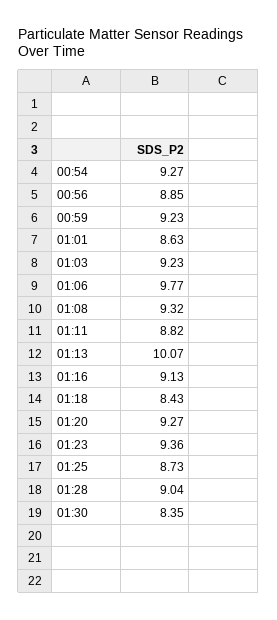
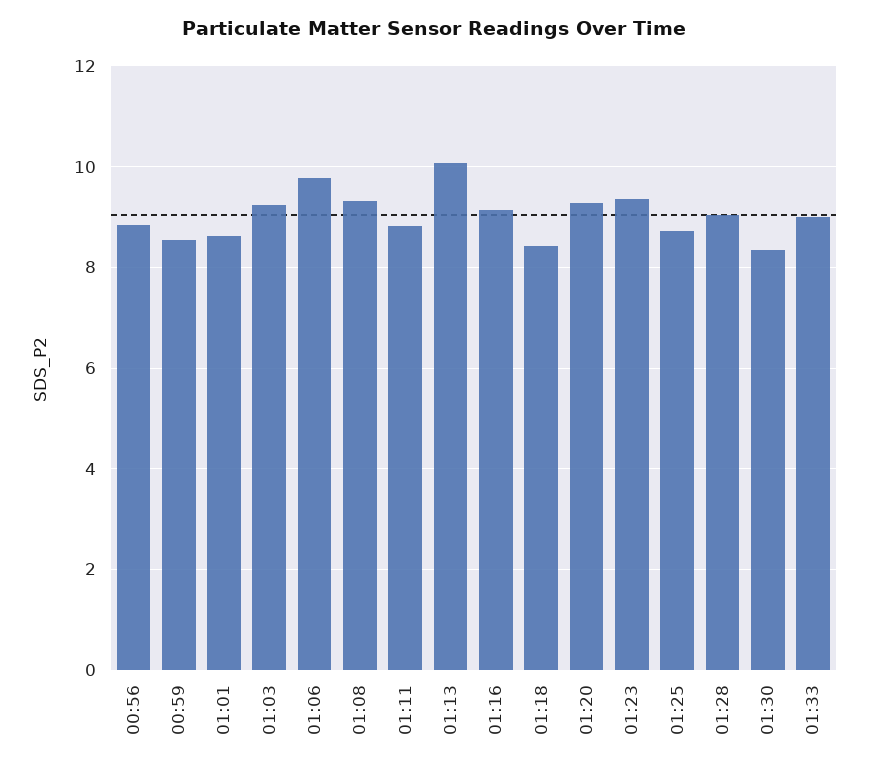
00:54: 9.27 -> none
00:59: 9.23 -> 8.6
01:33: none -> 9

